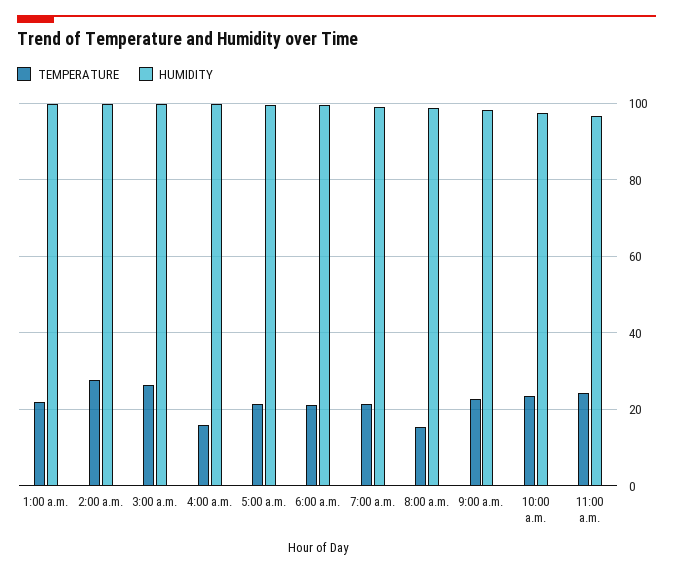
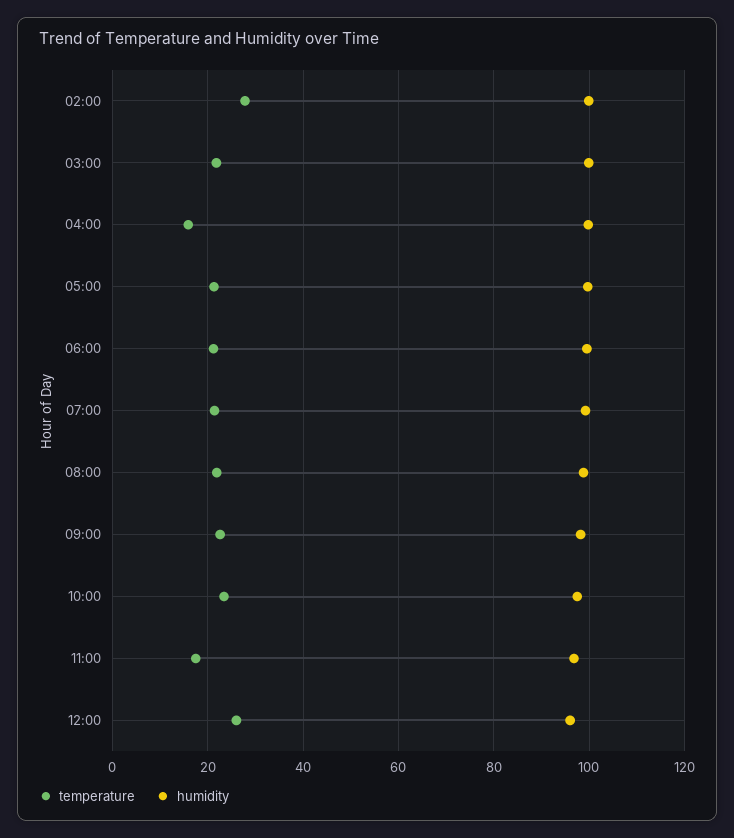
TEMPERATURE, 1:00 a.m.: 22 -> none
HUMIDITY, 1:00 a.m.: 100 -> none
TEMPERATURE, 3:00 a.m.: 26 -> 22
TEMPERATURE, 8:00 a.m.: 16 -> 22
TEMPERATURE, 11:00 a.m.: 24 -> 18
TEMPERATURE, 12:00: none -> 26
HUMIDITY, 12:00: none -> 96

